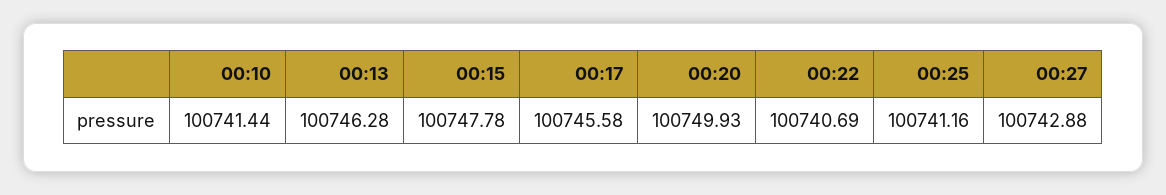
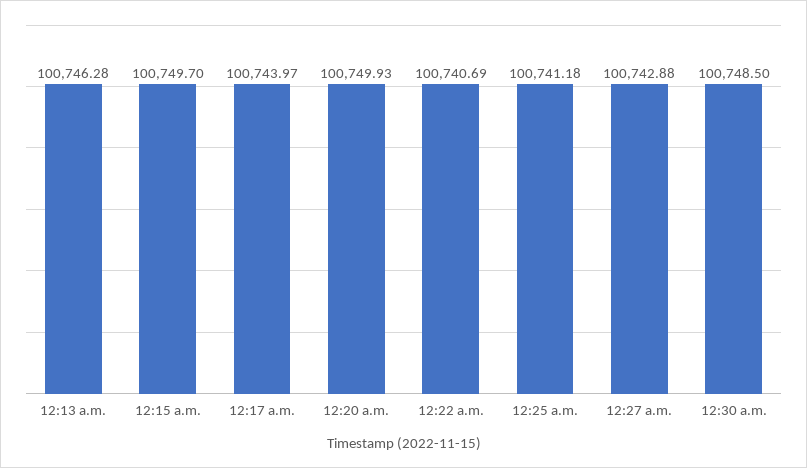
00:10: 100741.44 -> none
00:15: 100747.78 -> 100749.7
00:17: 100745.58 -> 100743.97
00:25: 100741.16 -> 100741.18
12:30 a.m.: none -> 100748.5

